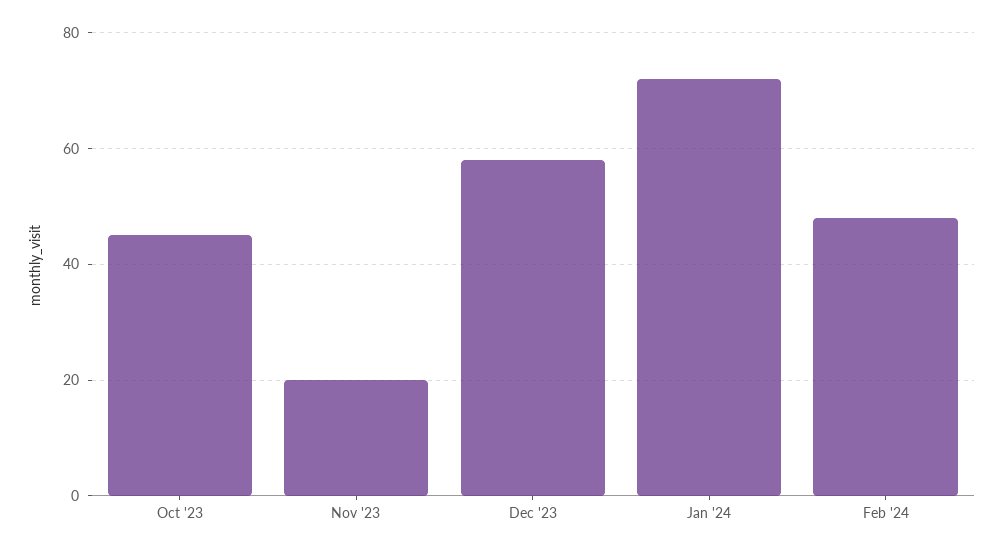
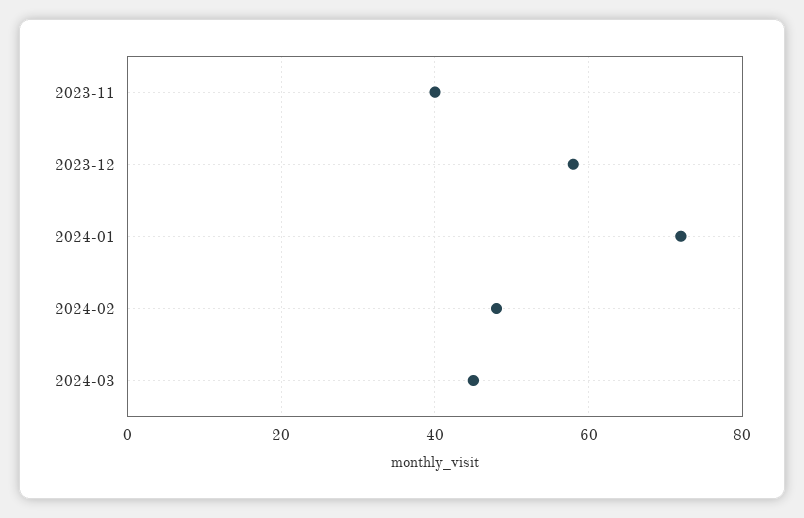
Oct '23: 45 -> none
Nov '23: 20 -> 40
2024-03: none -> 45

